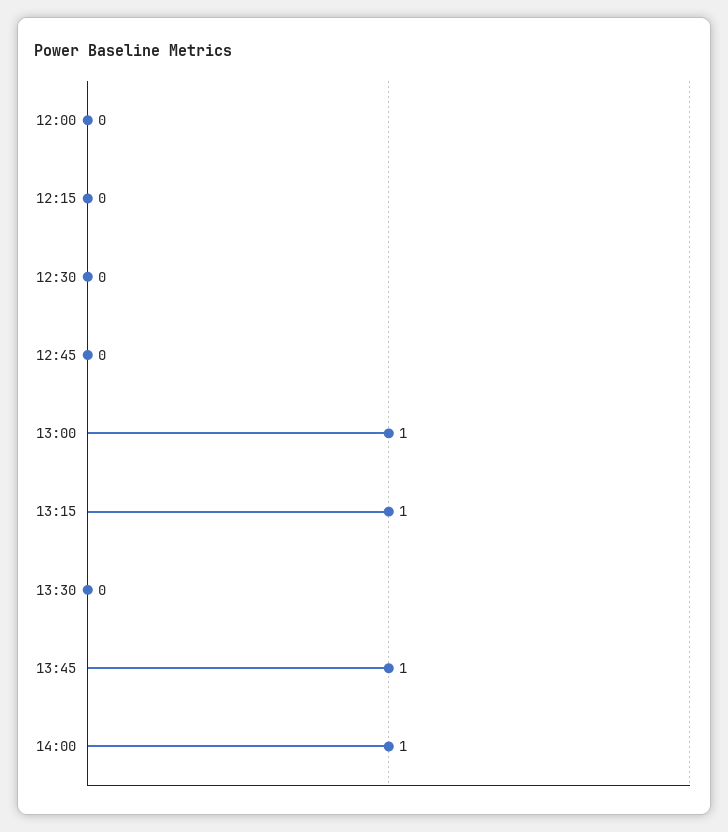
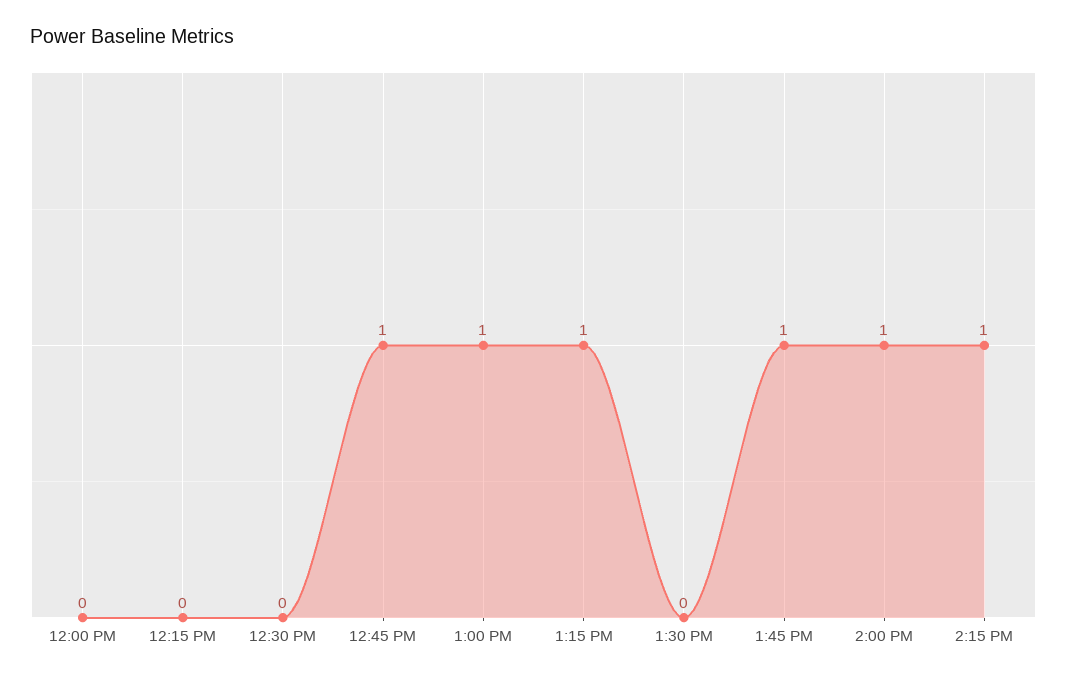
12:45: 0 -> 1
2:15 PM: none -> 1

